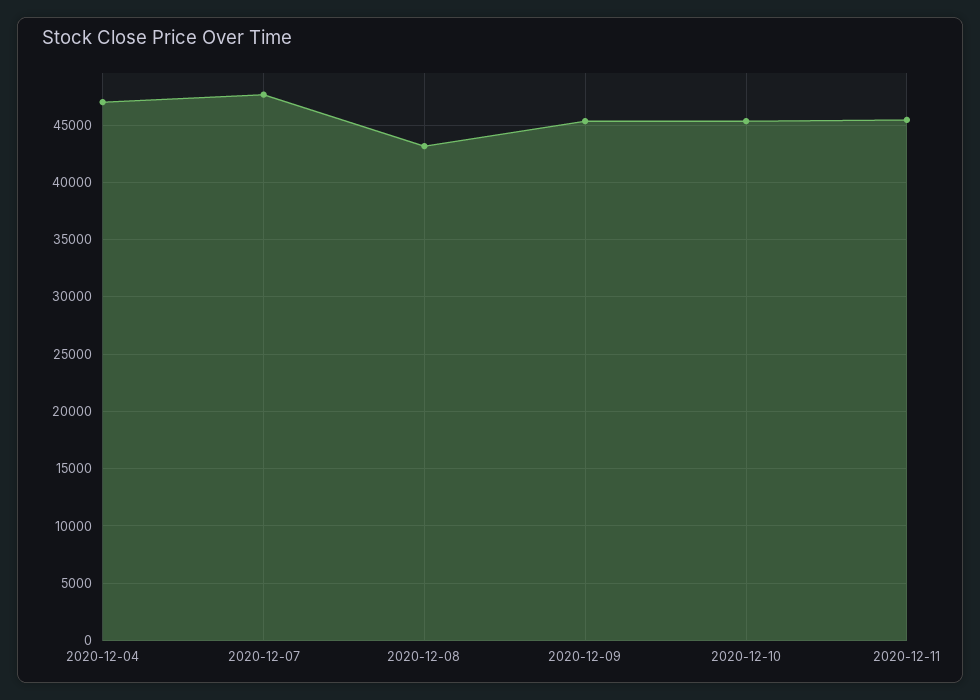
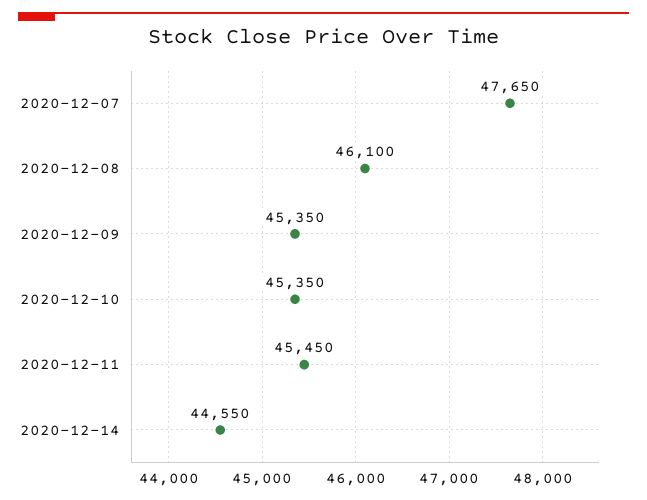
2020-12-04: 47000 -> none
2020-12-08: 43000 -> 46100
2020-12-14: none -> 44550

